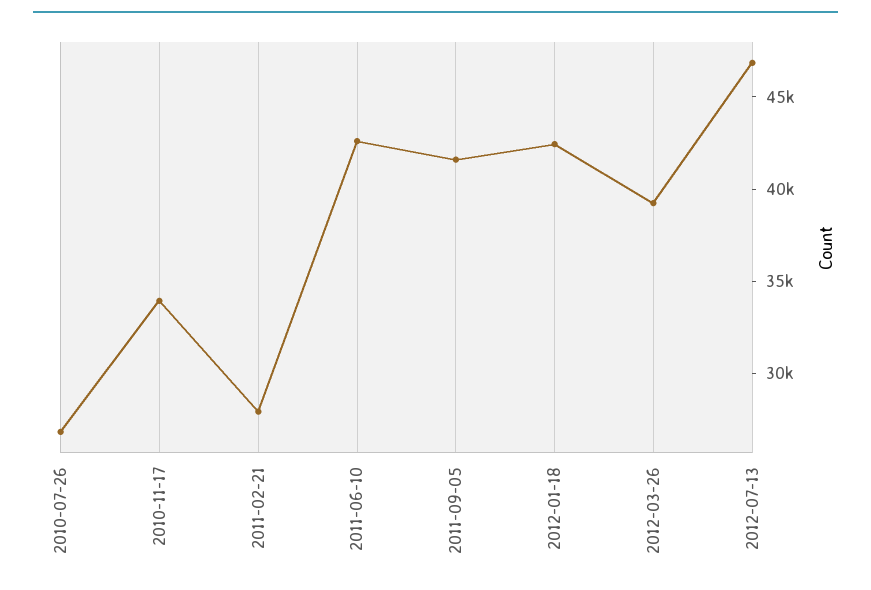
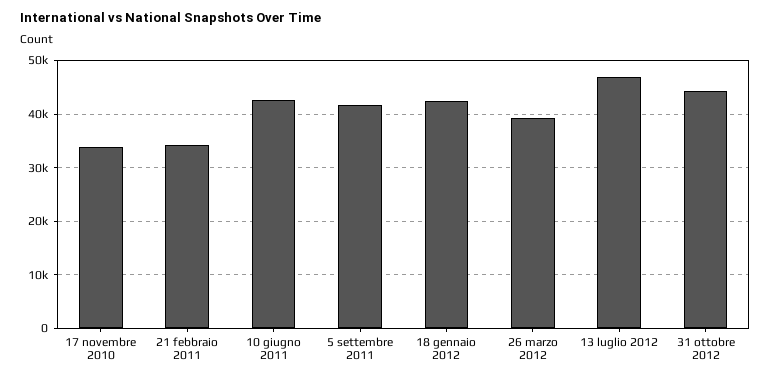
2010-07-26: 27000 -> none
2011-02-21: 28000 -> 34000
31 ottobre 2012: none -> 44000

